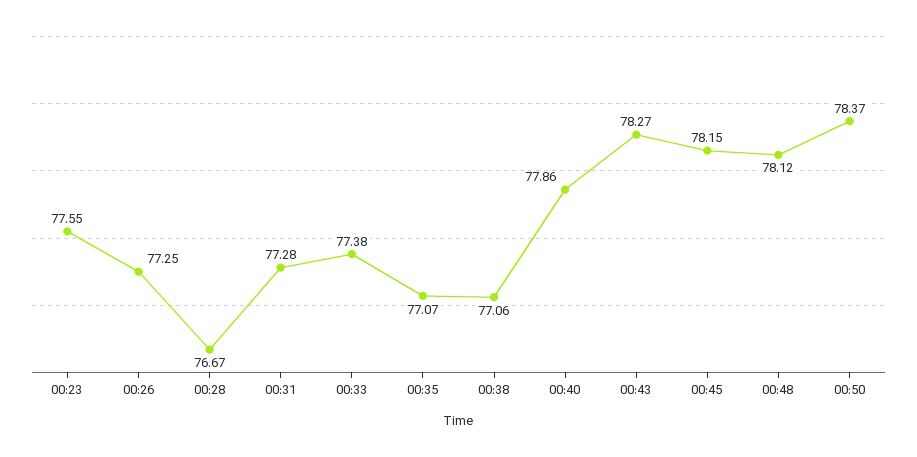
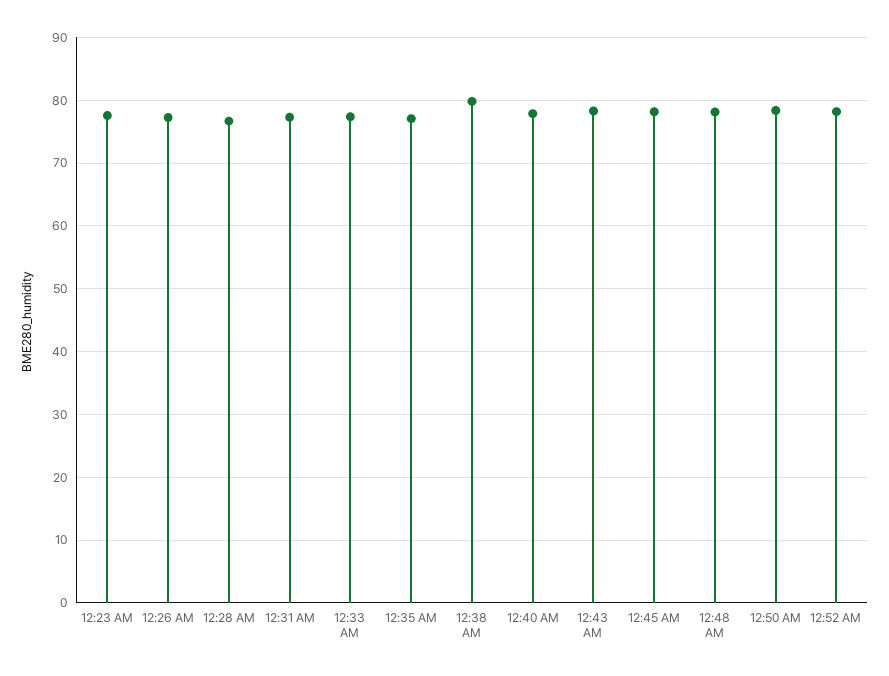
00:38: 77.06 -> 80
12:52 AM: none -> 78

